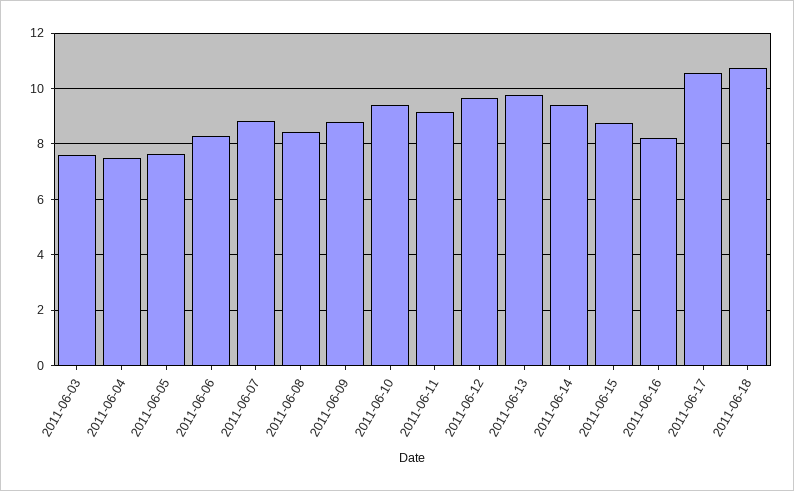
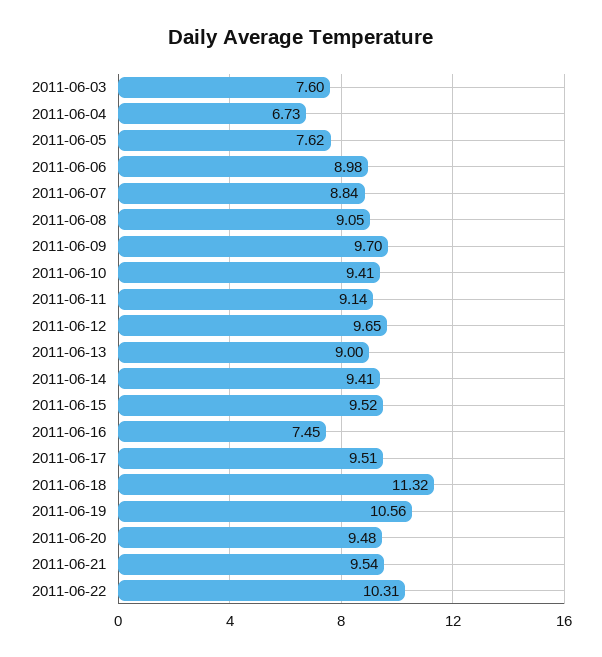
2011-06-04: 7.5 -> 6.73
2011-06-06: 8.25 -> 8.98
2011-06-08: 8.5 -> 9.05
2011-06-09: 8.75 -> 9.7
2011-06-13: 9.75 -> 9
2011-06-15: 8.75 -> 9.52
2011-06-16: 8.25 -> 7.45
2011-06-17: 10.5 -> 9.51
2011-06-18: 10.75 -> 11.32
2011-06-19: none -> 10.56
2011-06-20: none -> 9.48
2011-06-21: none -> 9.54
2011-06-22: none -> 10.31

